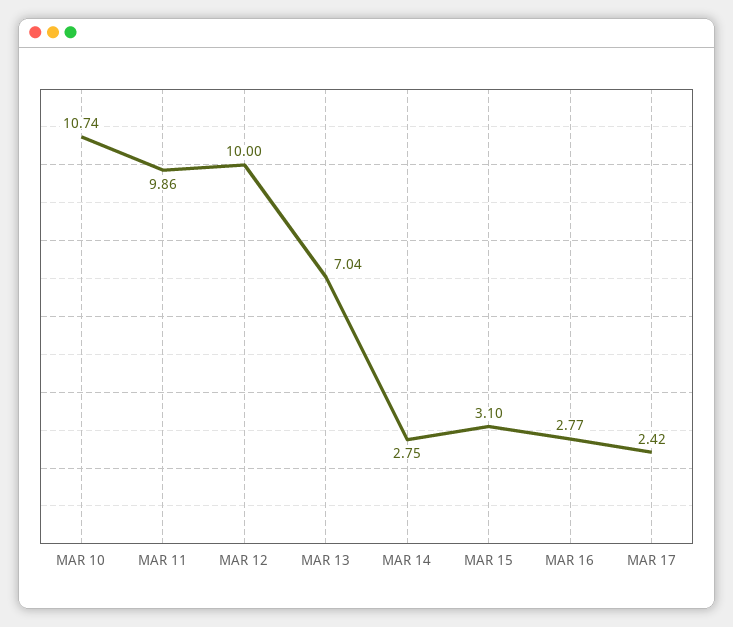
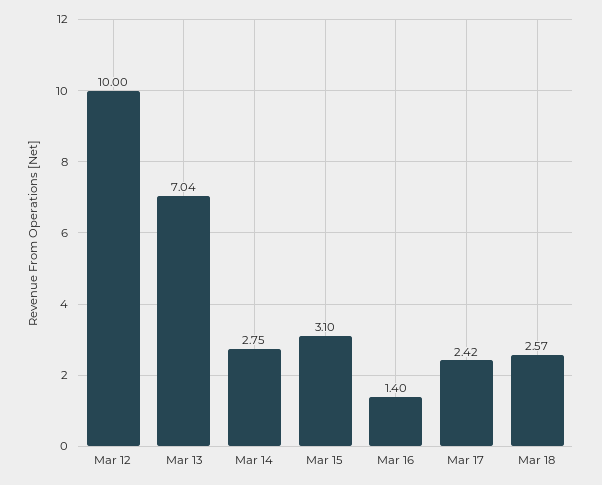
MAR 10: 10.74 -> none
MAR 11: 9.86 -> none
MAR 16: 2.77 -> 1.4
Mar 18: none -> 2.57

